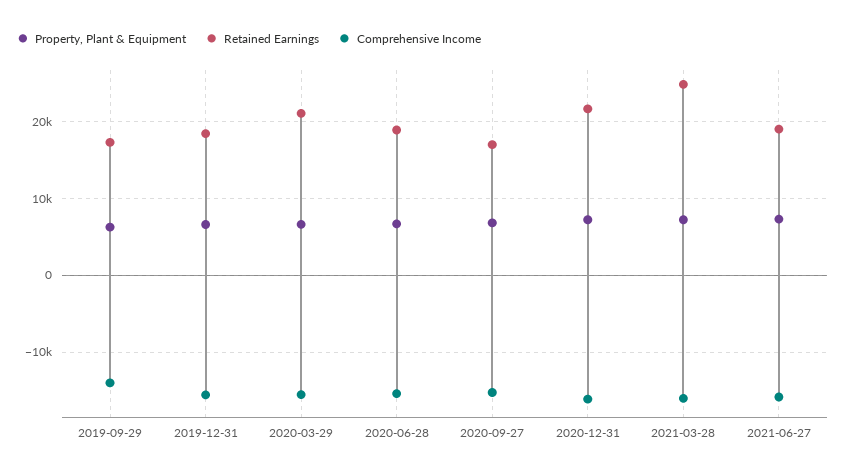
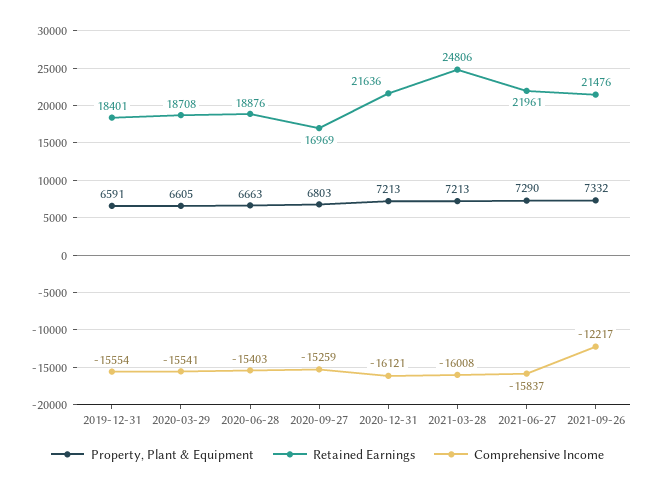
Property, Plant & Equipment, 2019-09-29: 6000 -> none
Retained Earnings, 2019-09-29: 17000 -> none
Comprehensive Income, 2019-09-29: -14000 -> none
Retained Earnings, 2020-03-29: 21000 -> 18708
Retained Earnings, 2021-06-27: 19000 -> 21961
Property, Plant & Equipment, 2021-09-26: none -> 7332
Retained Earnings, 2021-09-26: none -> 21476
Comprehensive Income, 2021-09-26: none -> -12217

